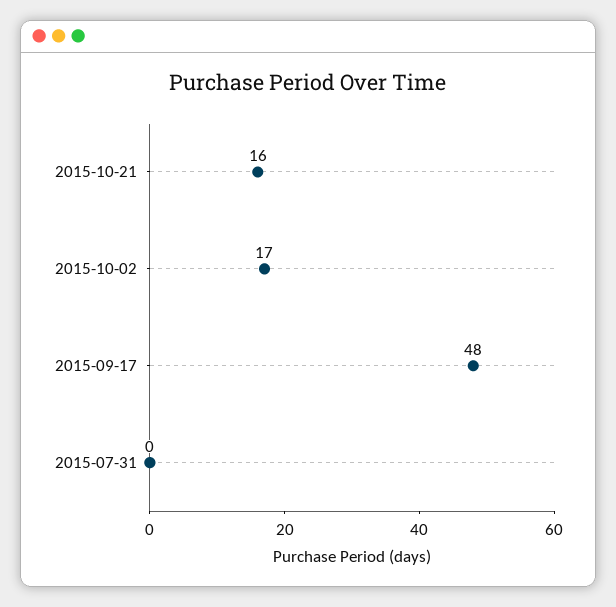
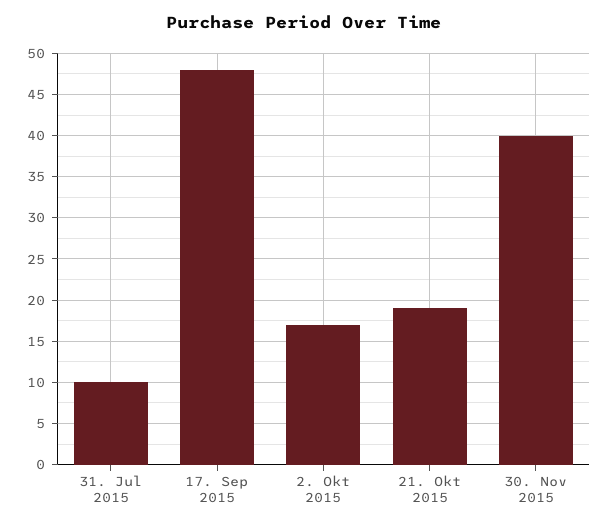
2015-10-21: 16 -> 19
2015-07-31: 0 -> 10
30. Nov 2015: none -> 40

